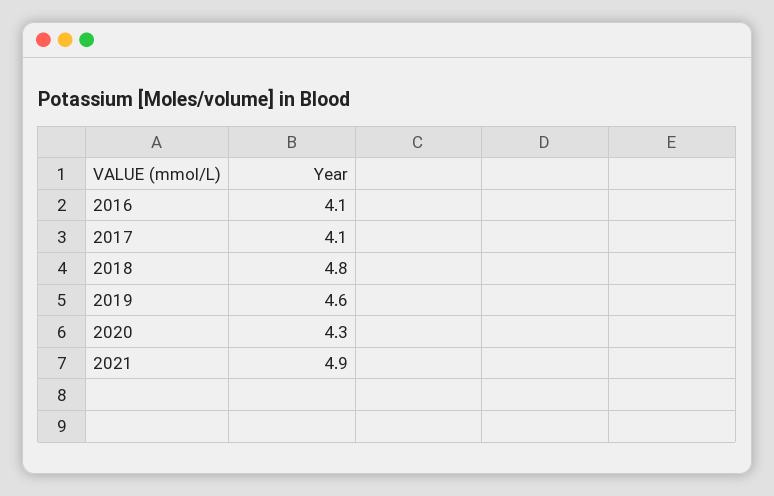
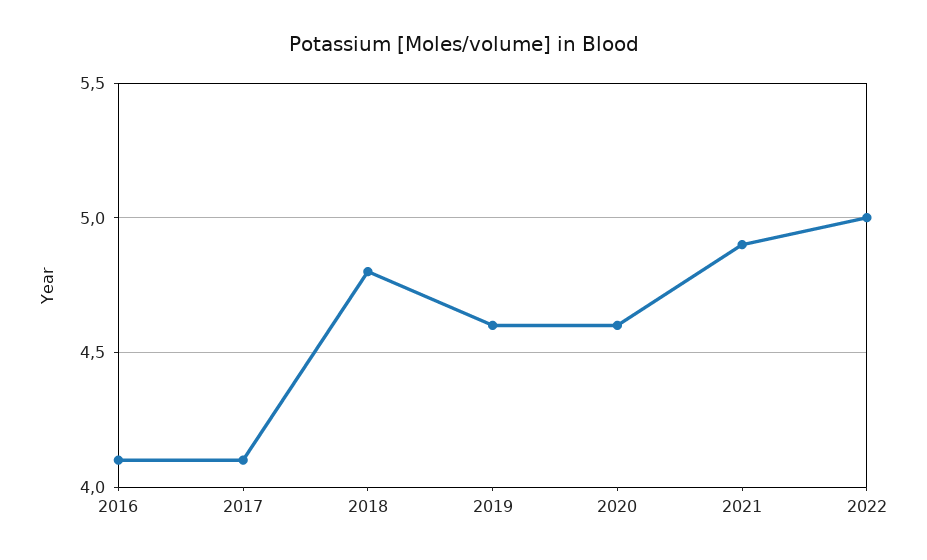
2020: 4.3 -> 4.6
2022: none -> 5

